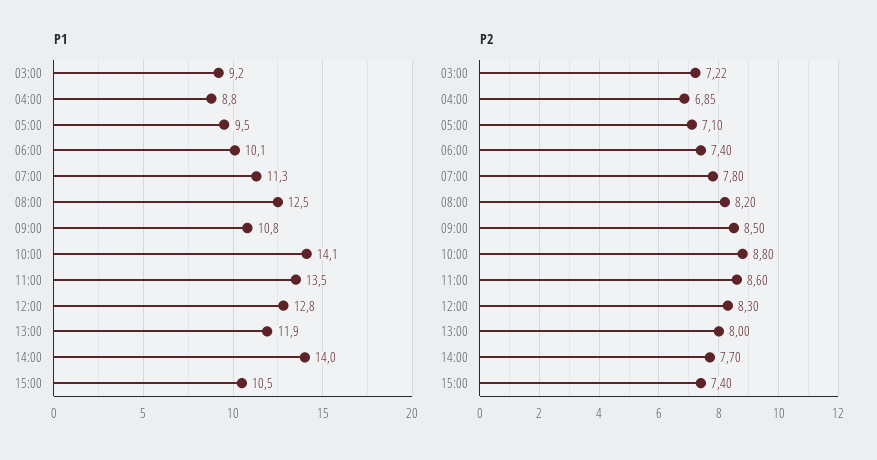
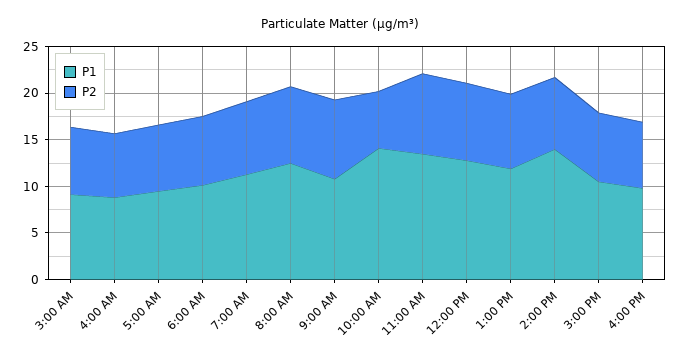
P2, 10:00: 8.8 -> 6
P1, 4:00 PM: none -> 10
P2, 4:00 PM: none -> 7

